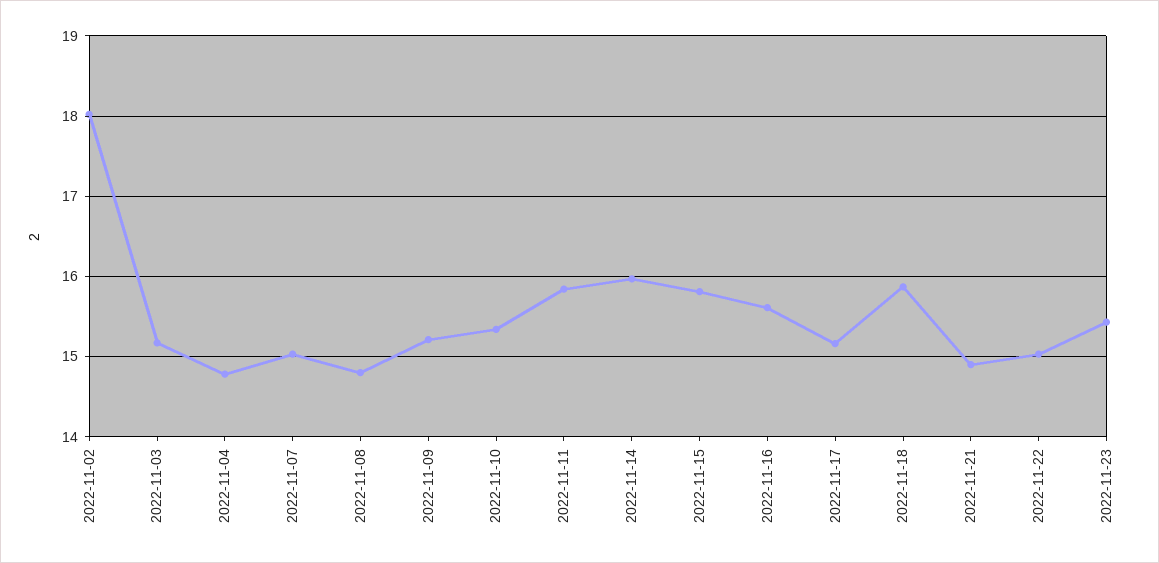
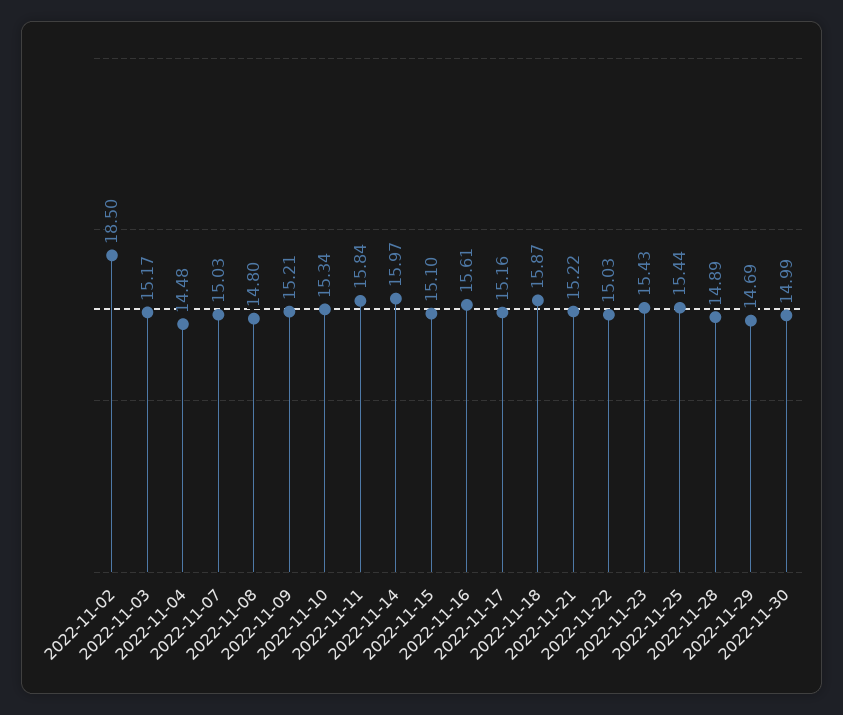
2022-11-02: 18 -> 18.5
2022-11-04: 14.8 -> 14.48
2022-11-15: 15.8 -> 15.1
2022-11-21: 14.9 -> 15.22
2022-11-25: none -> 15.44
2022-11-28: none -> 14.89
2022-11-29: none -> 14.69
2022-11-30: none -> 14.99

